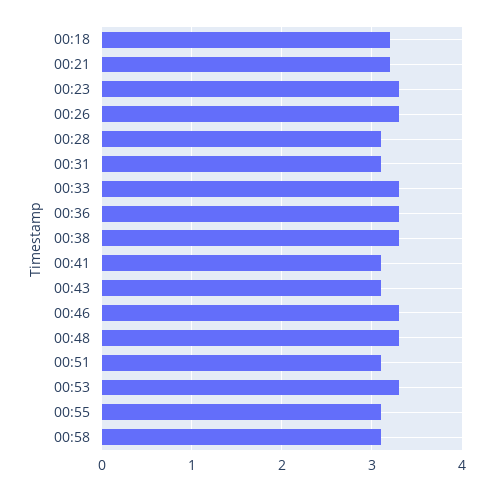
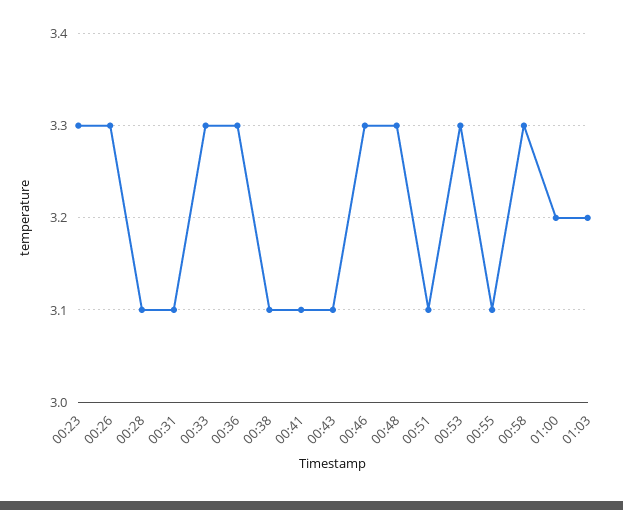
00:18: 3.2 -> none
00:21: 3.2 -> none
00:38: 3.3 -> 3.1
00:58: 3.1 -> 3.3
01:00: none -> 3.2
01:03: none -> 3.2

